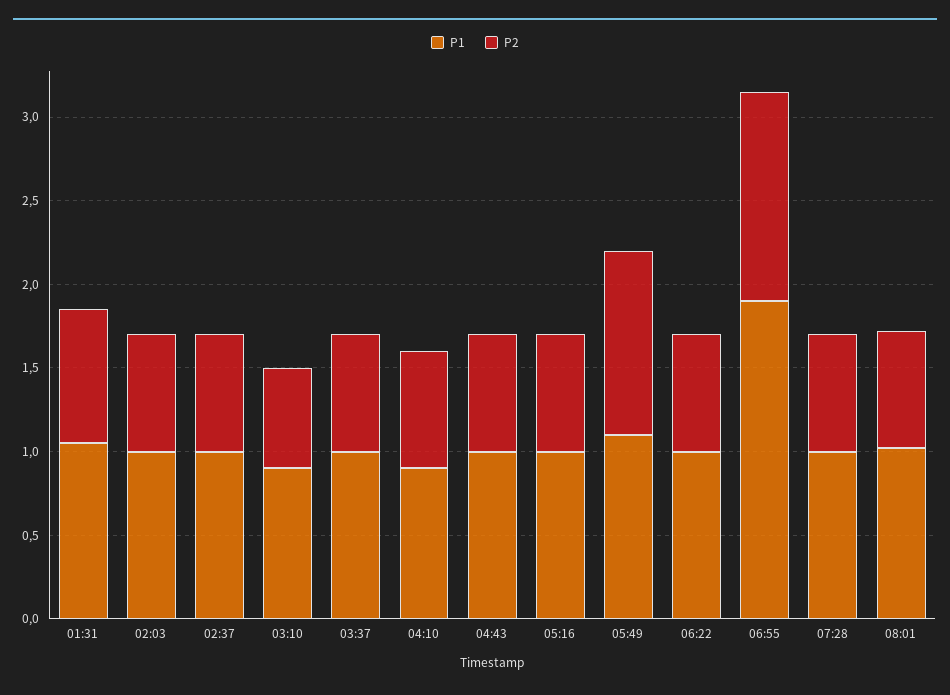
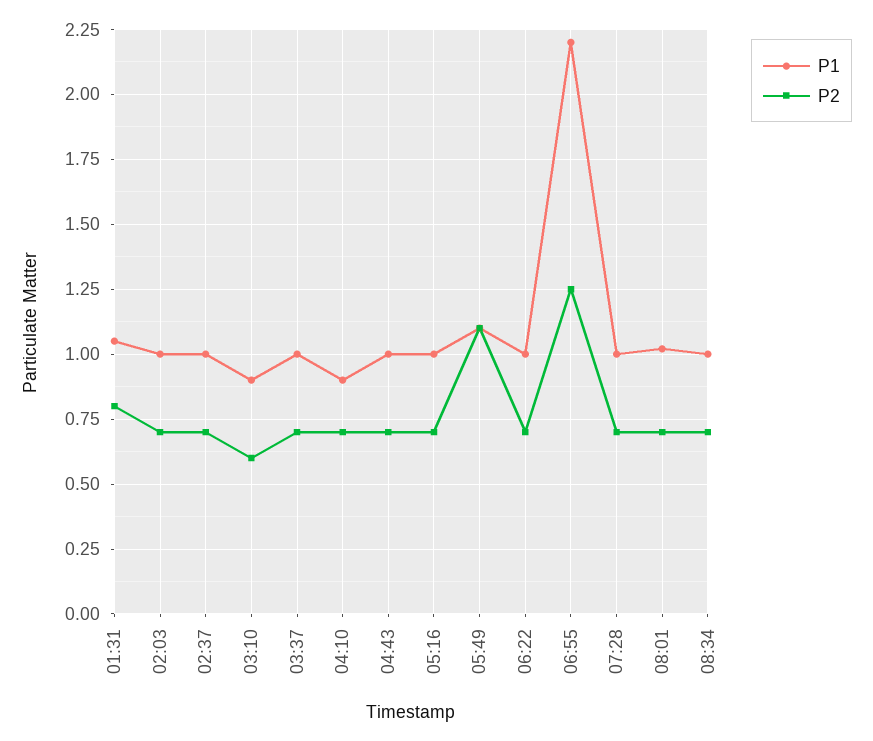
P1, 06:55: 1.9 -> 2.2
P1, 08:34: none -> 1
P2, 08:34: none -> 0.7

